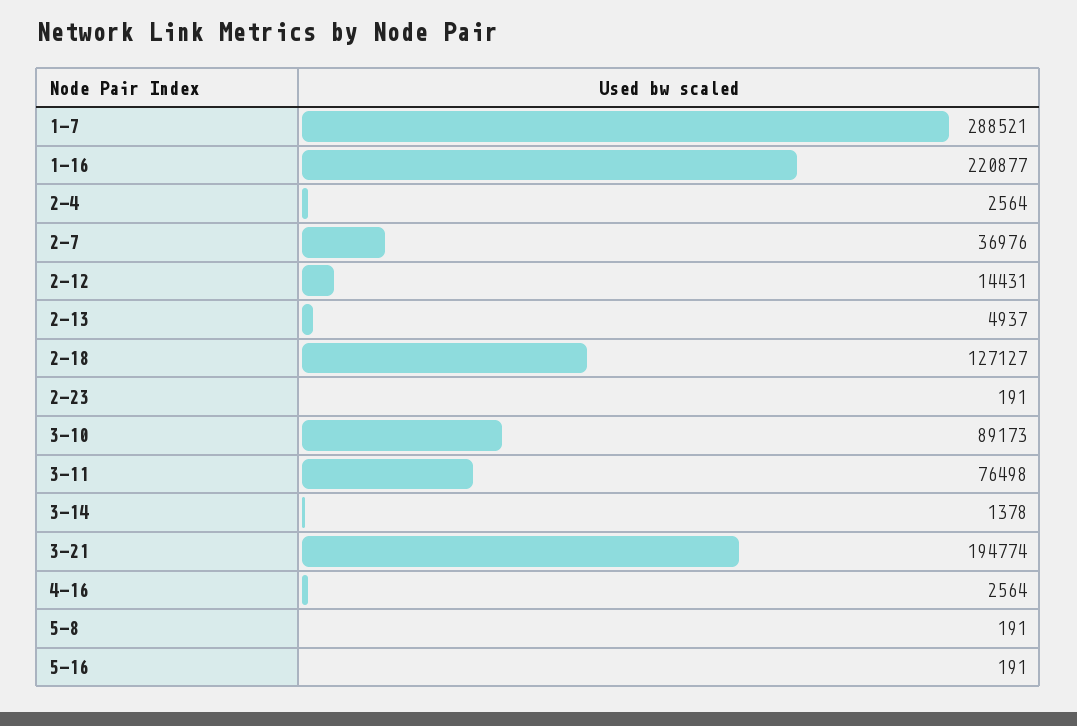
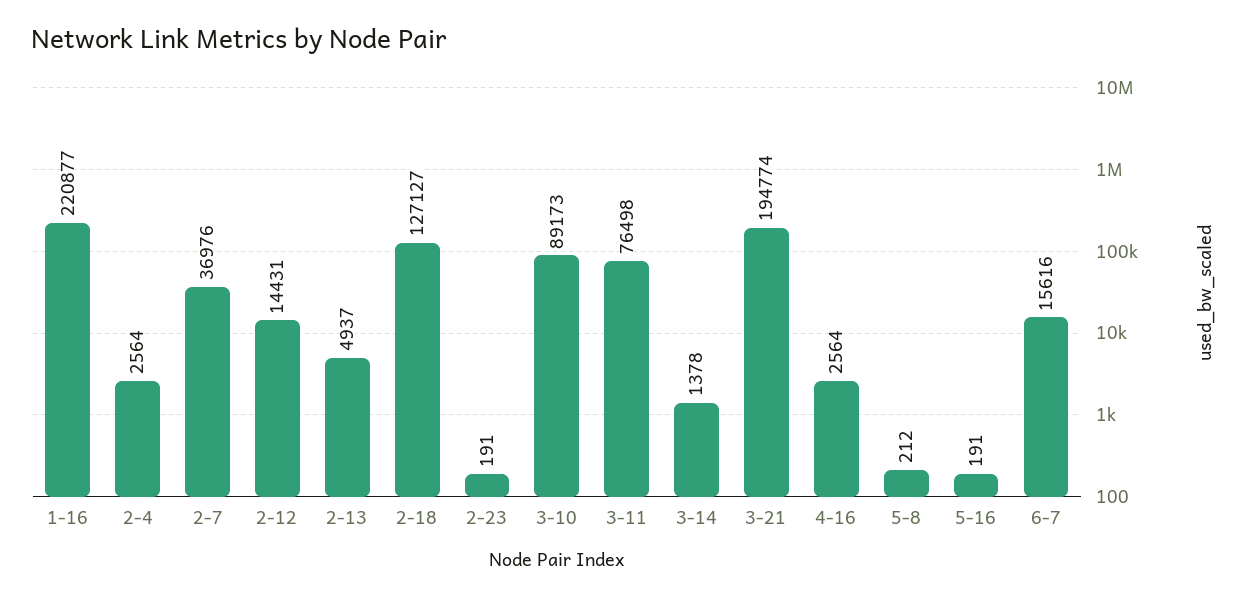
1-7: 288521 -> none
5-8: 191 -> 212
6-7: none -> 15616

